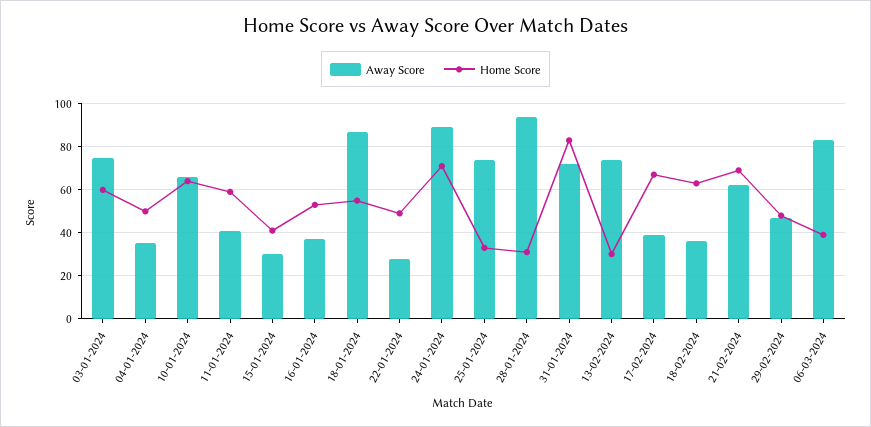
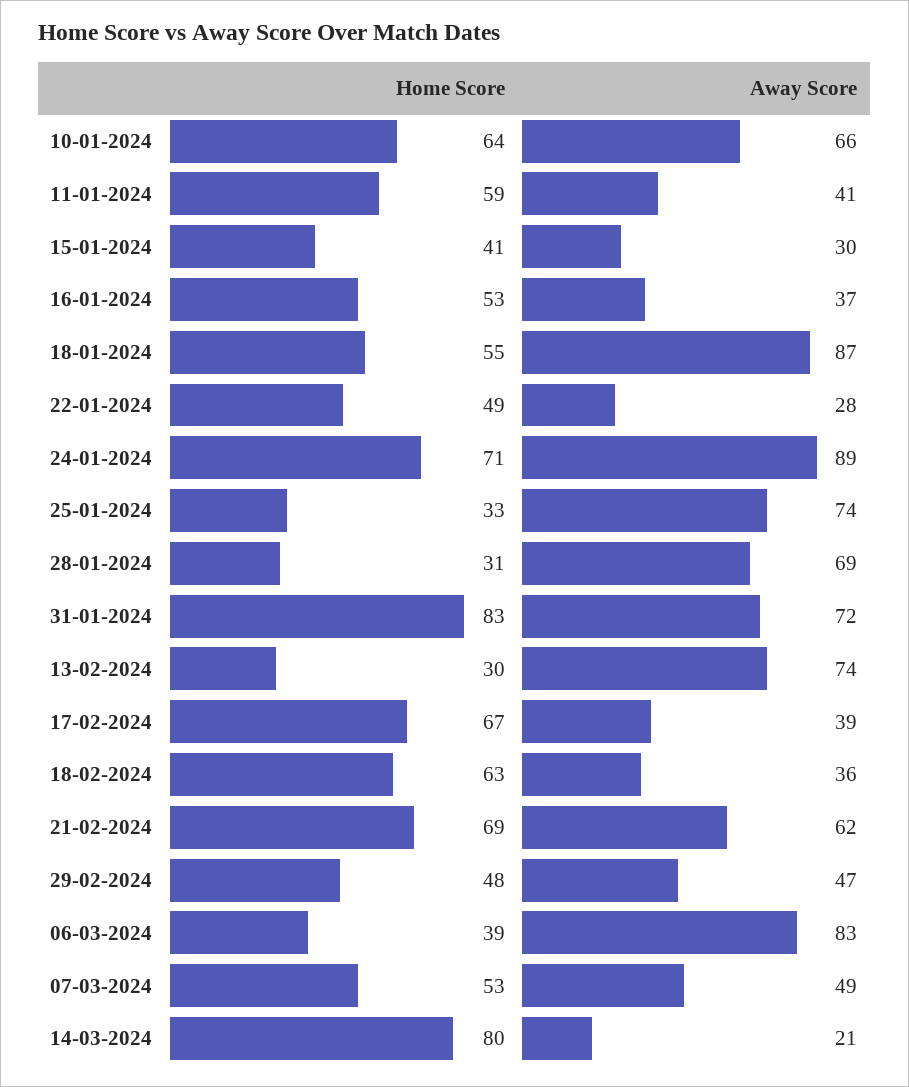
Away Score, 03-01-2024: 75 -> none
Home Score, 03-01-2024: 60 -> none
Away Score, 04-01-2024: 35 -> none
Home Score, 04-01-2024: 50 -> none
Away Score, 28-01-2024: 95 -> 69
Home Score, 07-03-2024: none -> 53
Away Score, 07-03-2024: none -> 49
Home Score, 14-03-2024: none -> 80
Away Score, 14-03-2024: none -> 21

